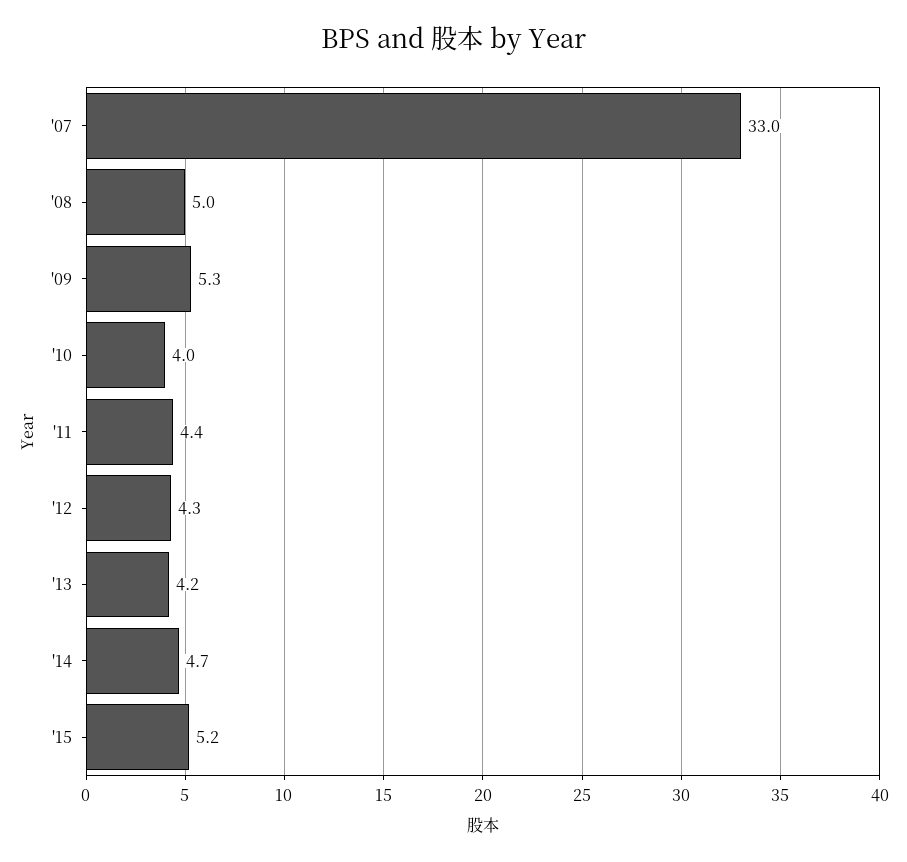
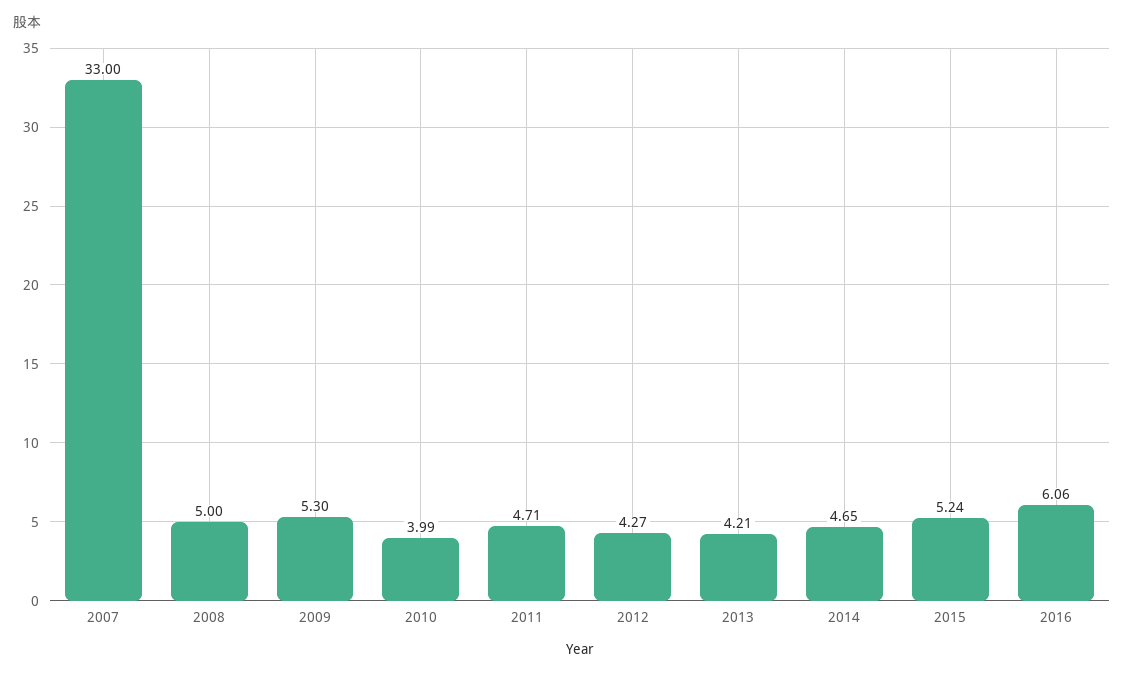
'11: 4.4 -> 4.71
2016: none -> 6.06

